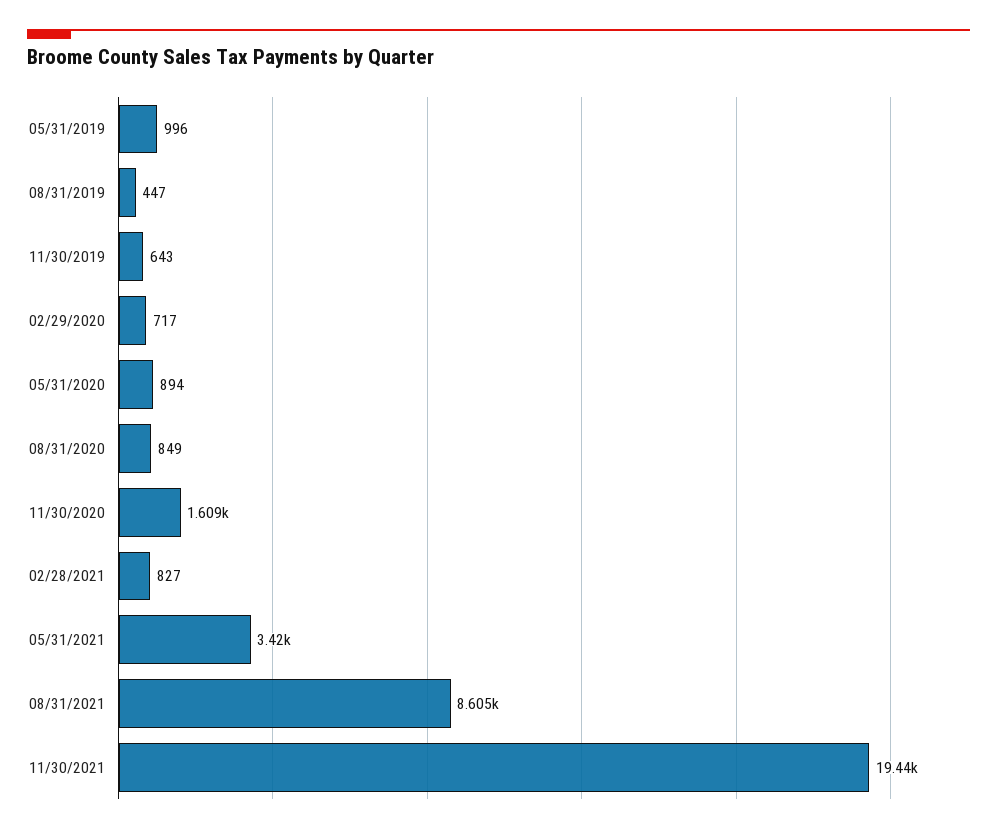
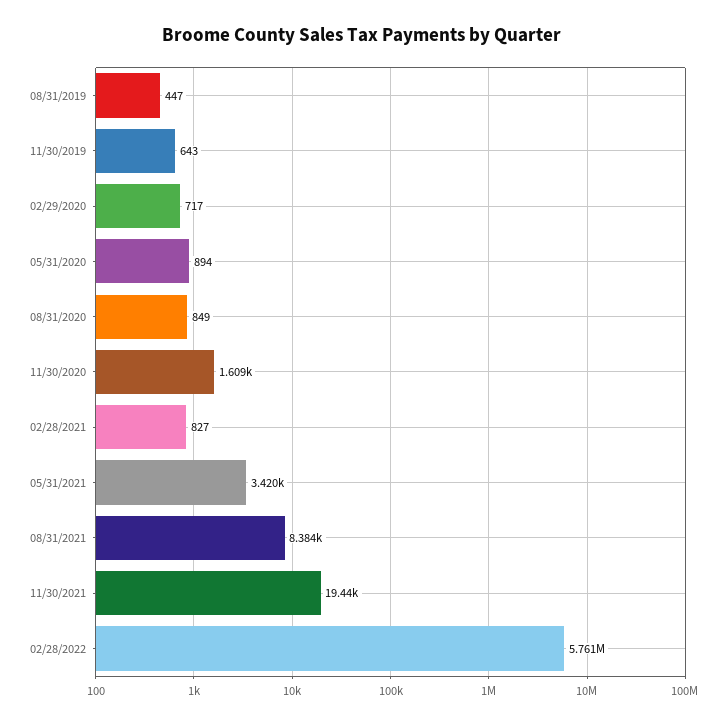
05/31/2019: 996 -> none
08/31/2021: 8605 -> 8384
02/28/2022: none -> 5761000

